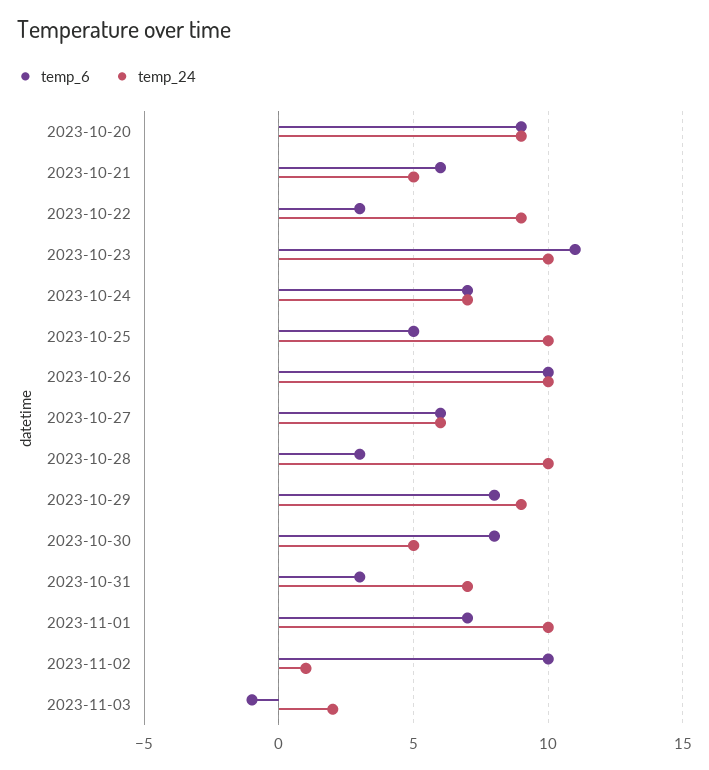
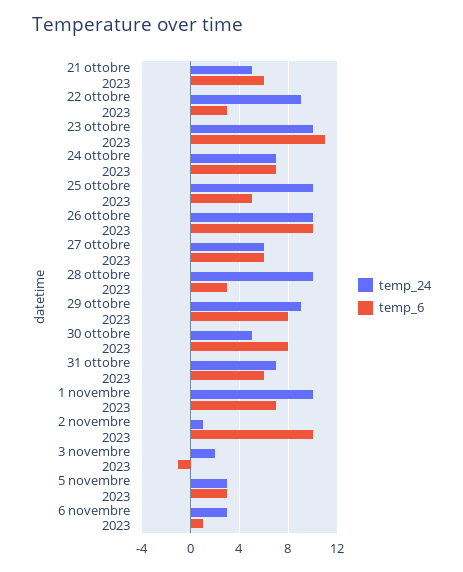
temp_6, 2023-10-20: 9 -> none
temp_24, 2023-10-20: 9 -> none
temp_6, 2023-10-31: 3 -> 6
temp_24, 5 novembre 2023: none -> 3
temp_6, 5 novembre 2023: none -> 3
temp_24, 6 novembre 2023: none -> 3
temp_6, 6 novembre 2023: none -> 1

